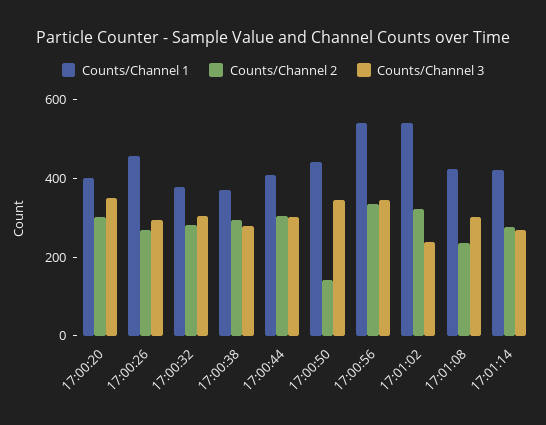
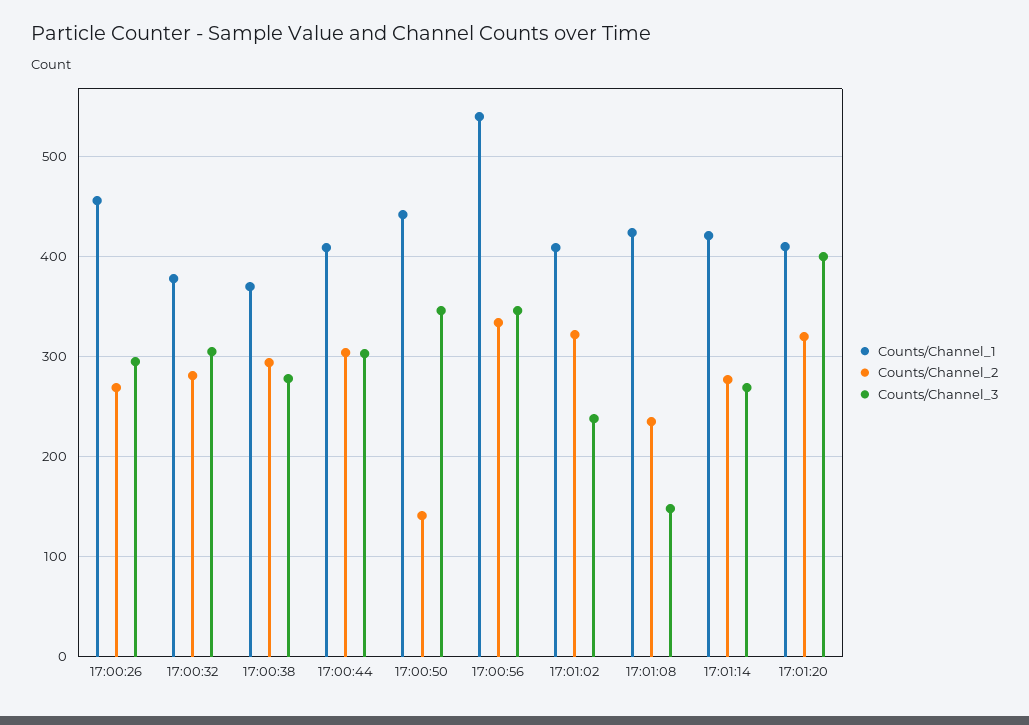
Counts/Channel 1, 17:00:20: 400 -> none
Counts/Channel 2, 17:00:20: 300 -> none
Counts/Channel 3, 17:00:20: 350 -> none
Counts/Channel 1, 17:01:02: 550 -> 410
Counts/Channel 3, 17:01:08: 300 -> 150
Counts/Channel 1, 17:01:20: none -> 410
Counts/Channel 2, 17:01:20: none -> 320
Counts/Channel 3, 17:01:20: none -> 400

